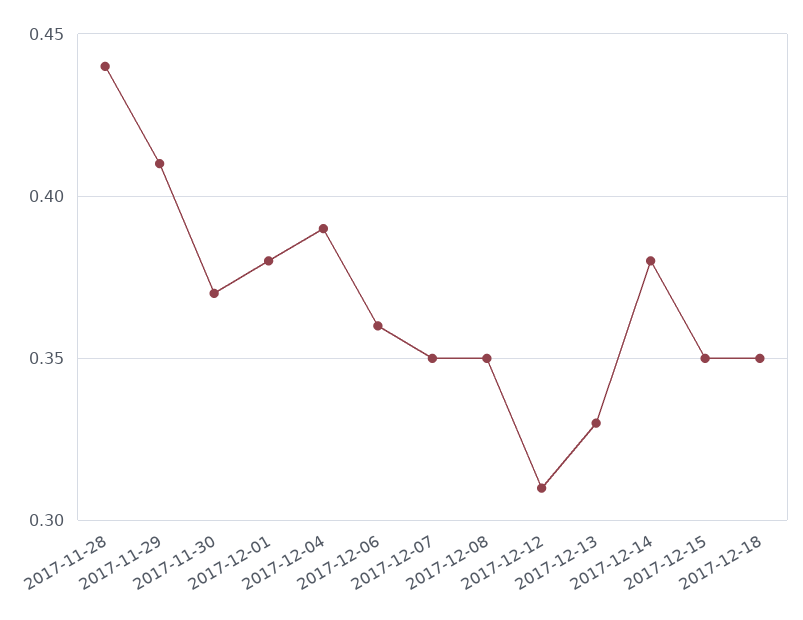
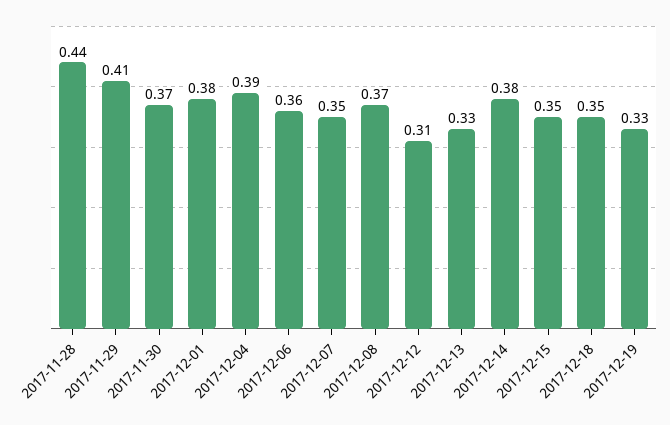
2017-12-08: 0.35 -> 0.37
2017-12-19: none -> 0.33

